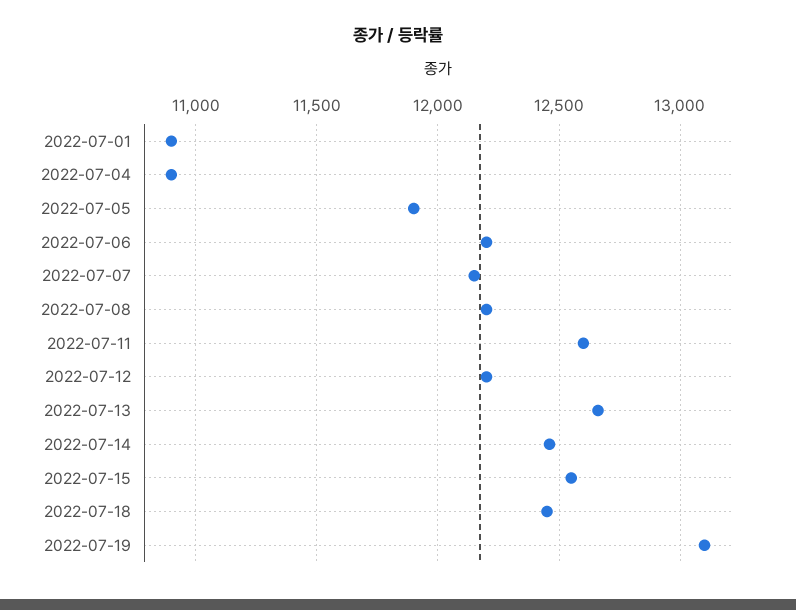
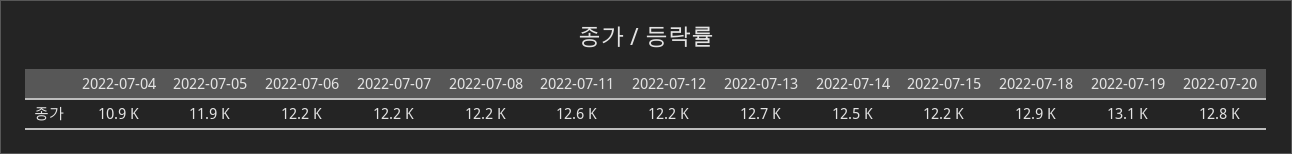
2022-07-01: 10900 -> none
2022-07-15: 12550 -> 12200
2022-07-18: 12450 -> 12900
2022-07-20: none -> 12800

